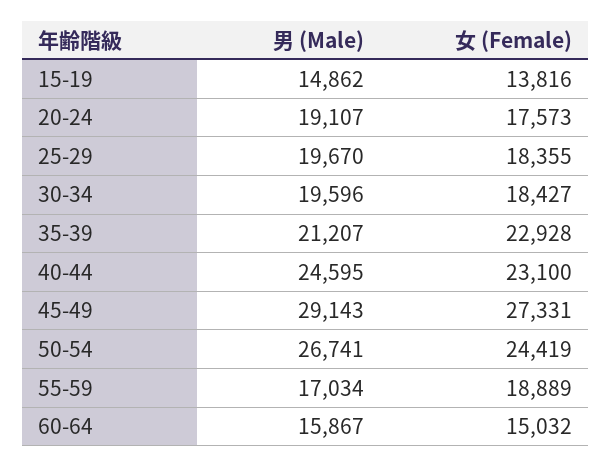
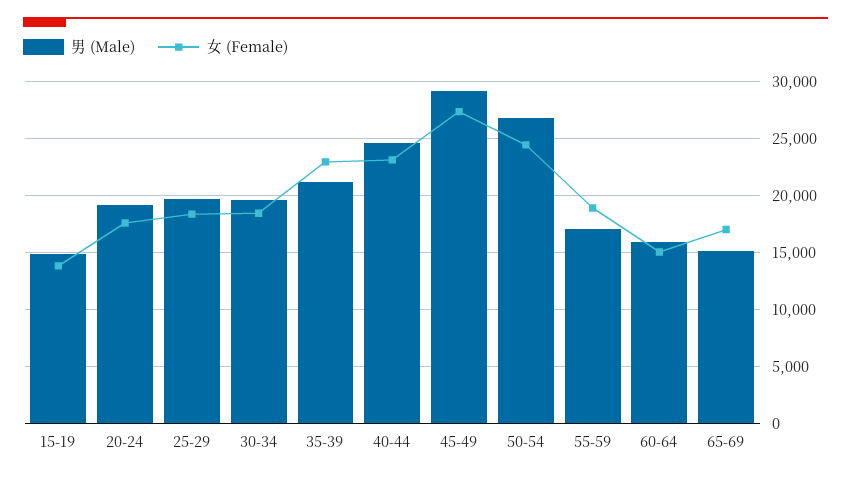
男 (Male), 65-69: none -> 15000
女 (Female), 65-69: none -> 17000

